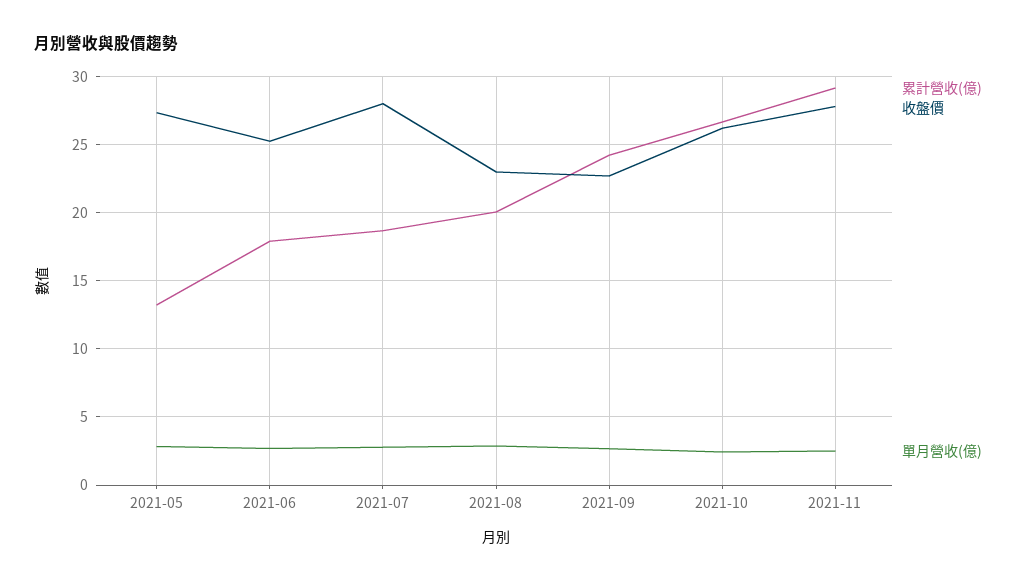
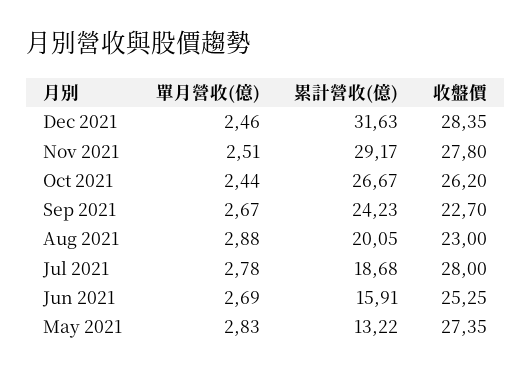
累計營收(億), 2021-06: 18 -> 15.91
單月營收(億), Dec 2021: none -> 2.46
累計營收(億), Dec 2021: none -> 31.63
收盤價, Dec 2021: none -> 28.35

